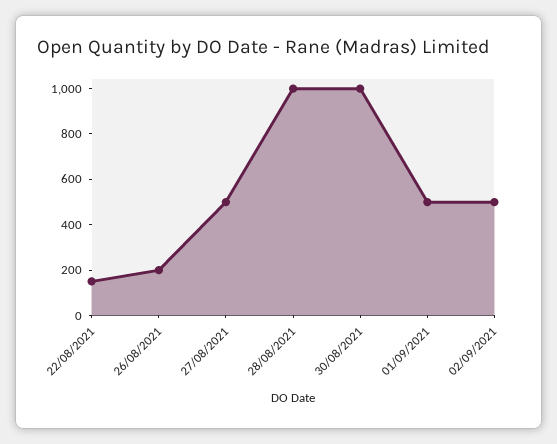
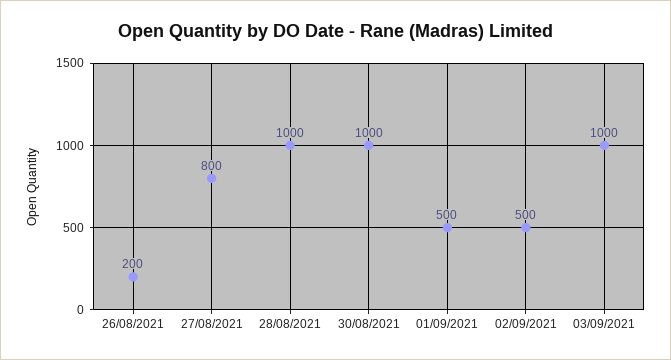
22/08/2021: 150 -> none
27/08/2021: 500 -> 800
03/09/2021: none -> 1000

